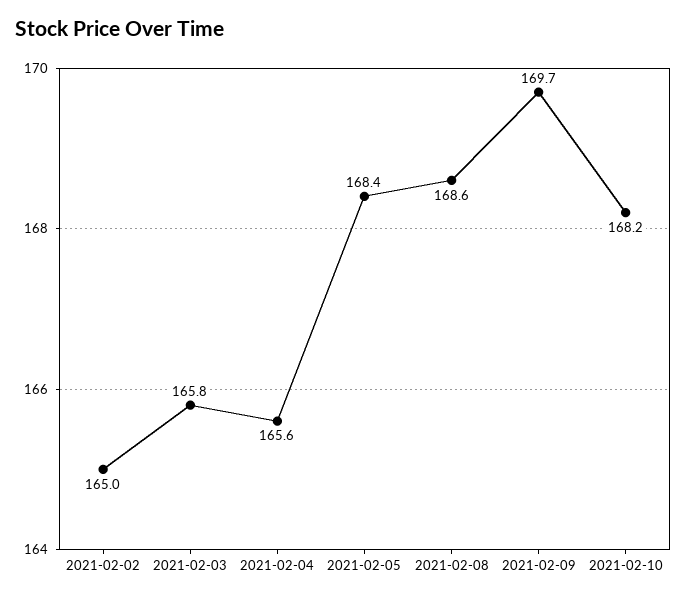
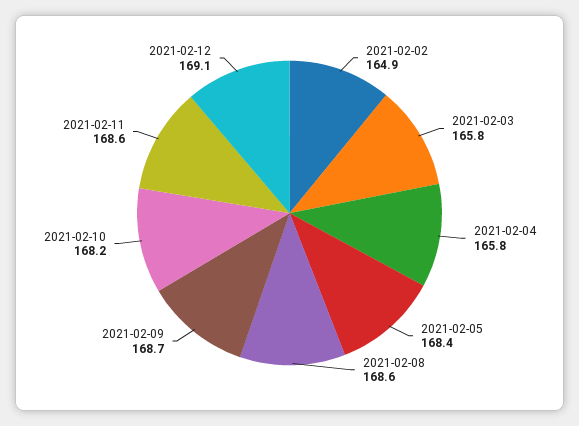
2021-02-02: 165 -> 164.9
2021-02-04: 165.6 -> 165.8
2021-02-09: 169.7 -> 168.7
2021-02-11: none -> 168.6
2021-02-12: none -> 169.1

